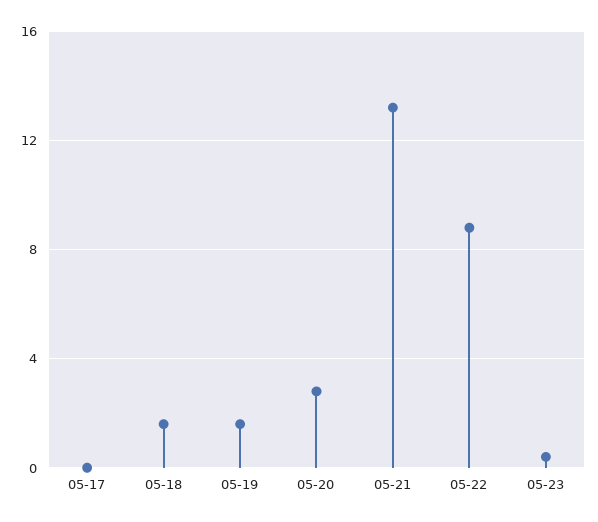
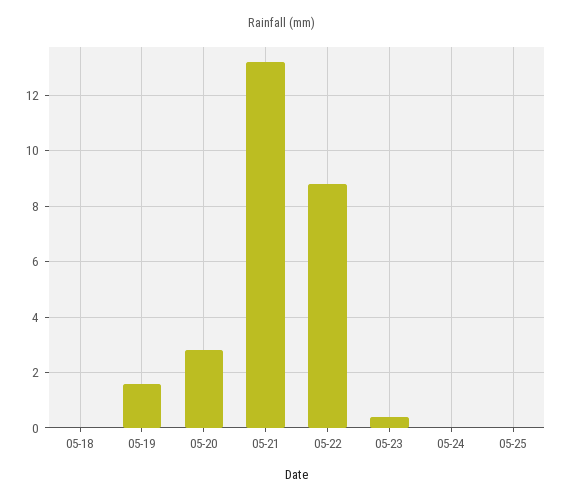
05-17: 0 -> none
05-18: 1.5 -> 0
05-24: none -> 0
05-25: none -> 0

